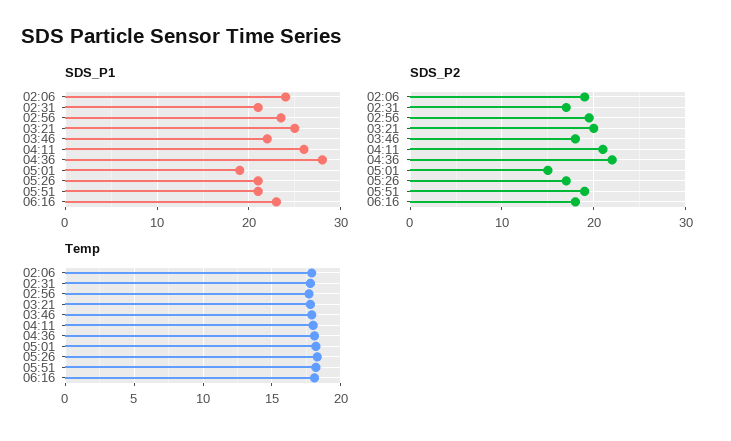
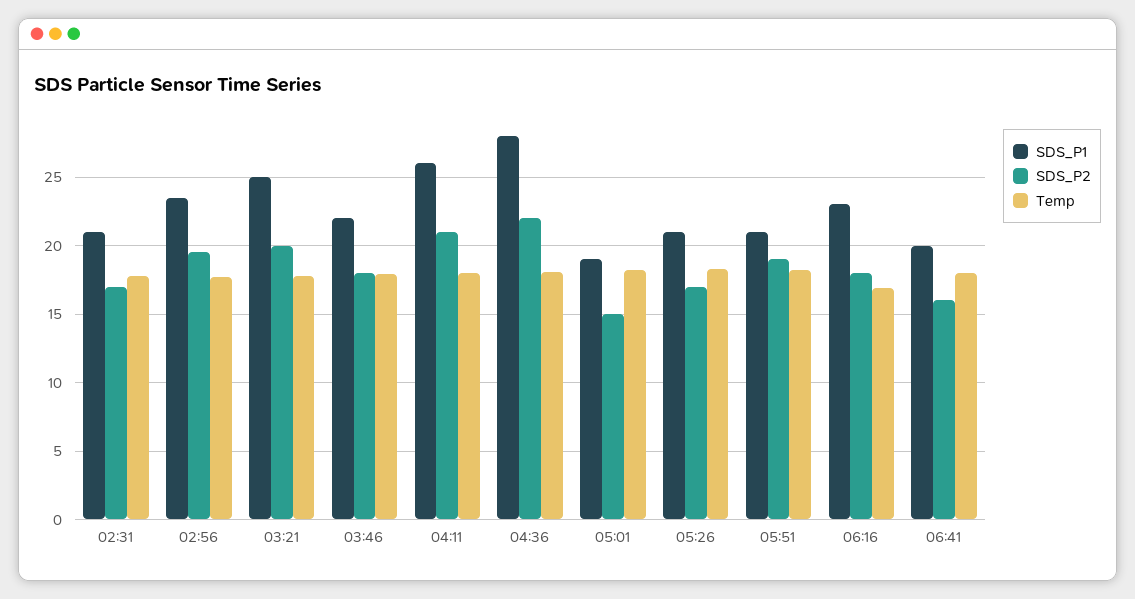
SDS_P1, 02:06: 24 -> none
SDS_P2, 02:06: 19 -> none
Temp, 02:06: 18 -> none
Temp, 06:16: 18 -> 17
SDS_P1, 06:41: none -> 20
SDS_P2, 06:41: none -> 16
Temp, 06:41: none -> 18

